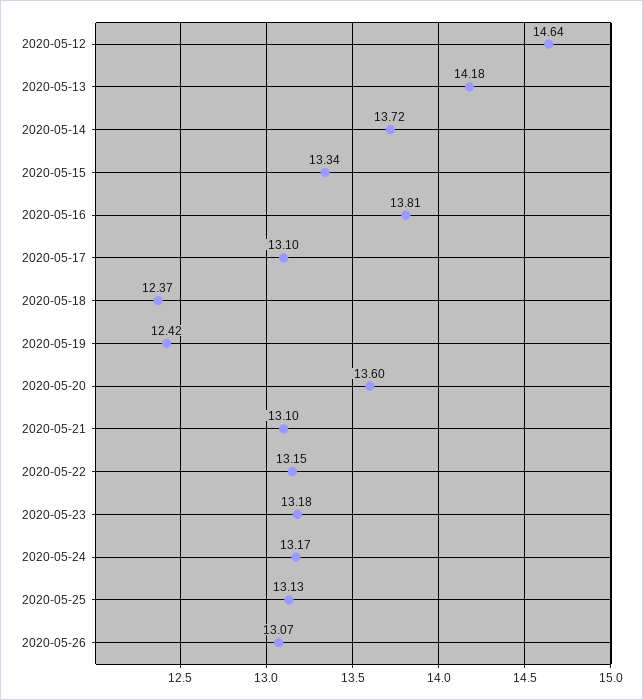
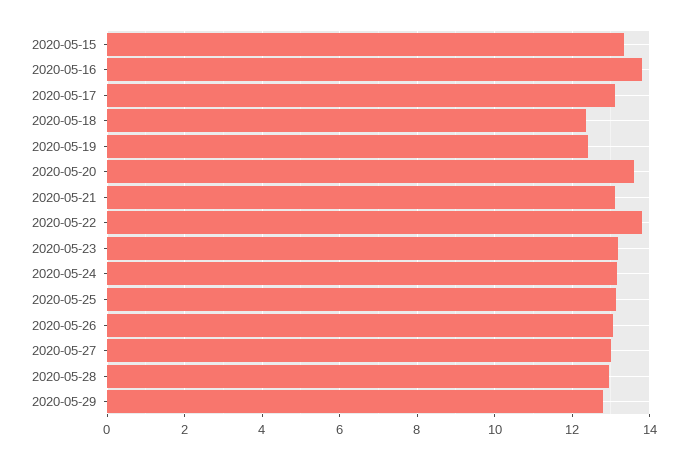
2020-05-12: 14.64 -> none
2020-05-13: 14.18 -> none
2020-05-14: 13.72 -> none
2020-05-22: 13.15 -> 13.8
2020-05-27: none -> 13
2020-05-28: none -> 13
2020-05-29: none -> 12.8

